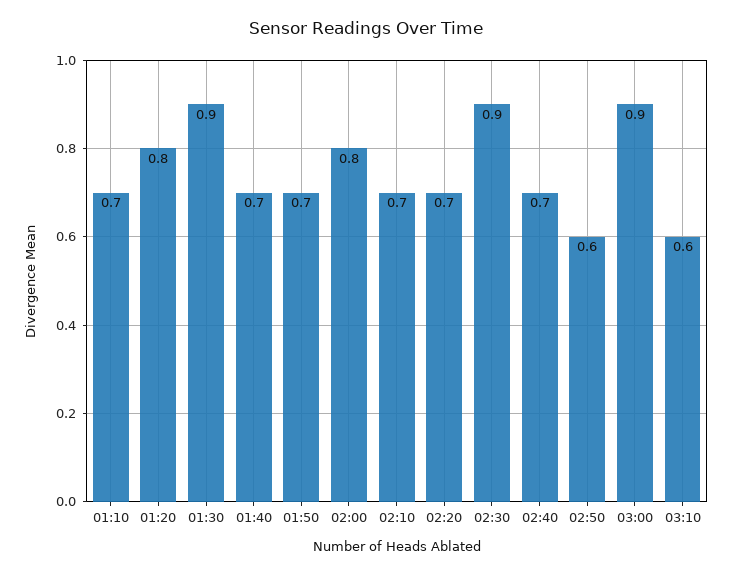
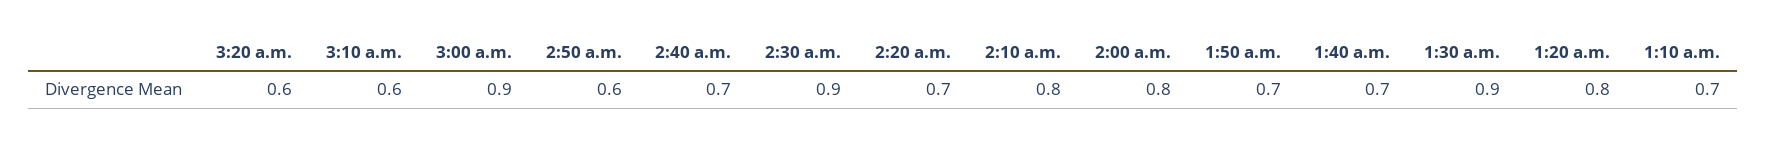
02:10: 0.7 -> 0.8
3:20 a.m.: none -> 0.6

